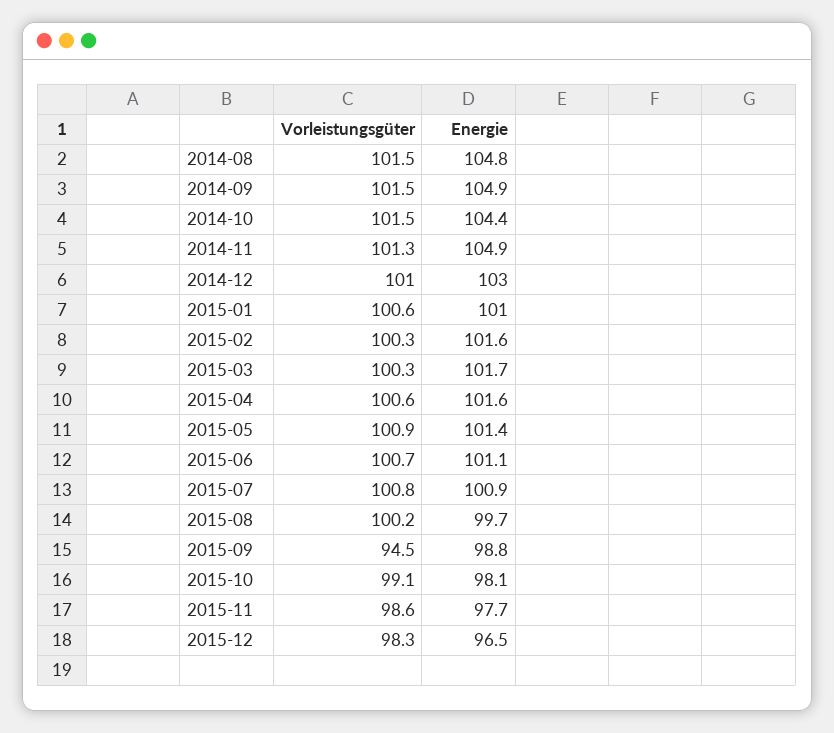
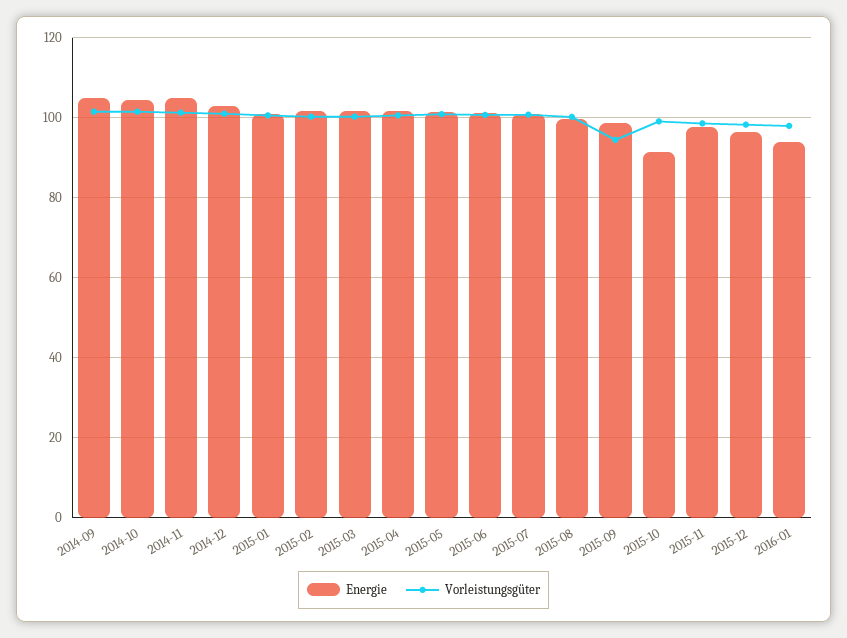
Vorleistungsgüter, 2014-08: 101.5 -> none
Energie, 2014-08: 104.8 -> none
Energie, 2015-10: 98.1 -> 92
Energie, 2016-01: none -> 94
Vorleistungsgüter, 2016-01: none -> 98

